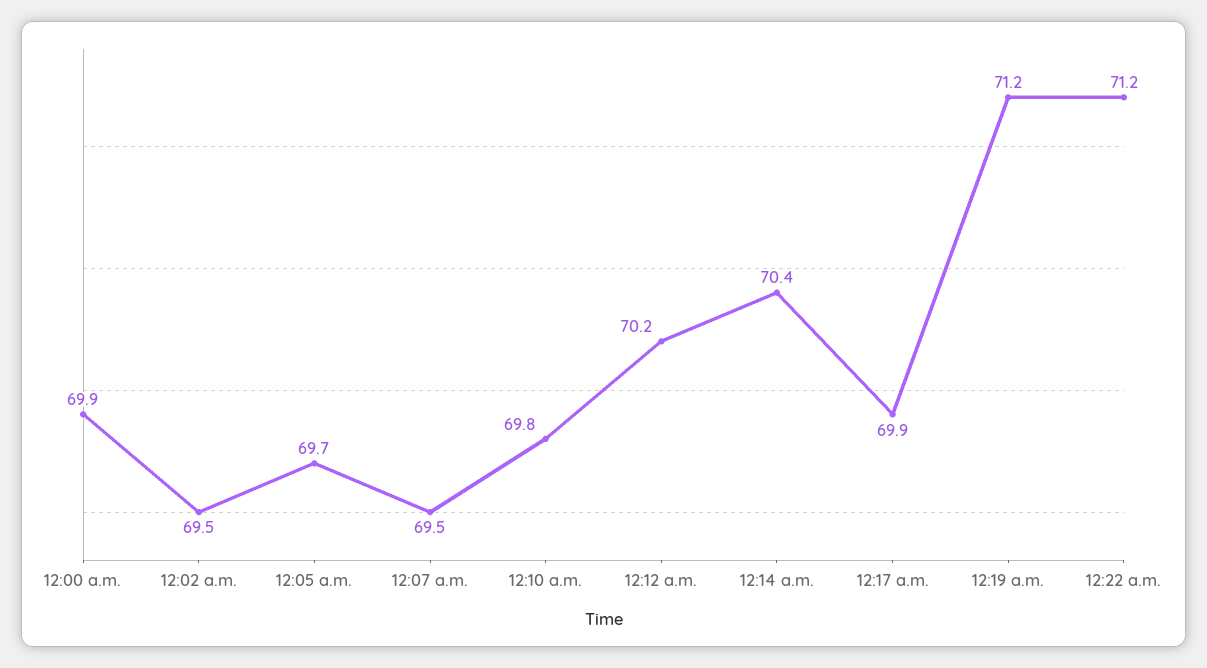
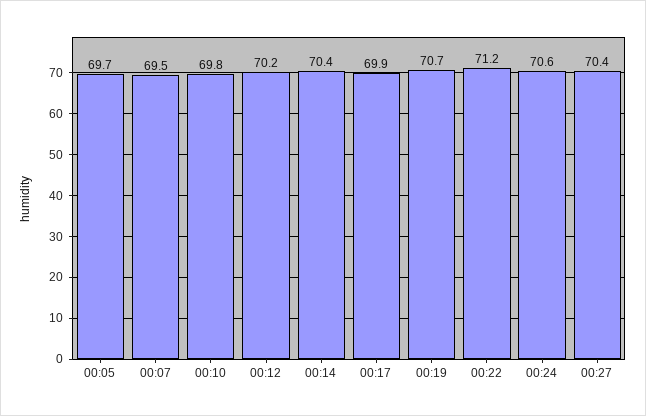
12:00 a.m.: 69.9 -> none
12:02 a.m.: 69.5 -> none
12:19 a.m.: 71.2 -> 70.7
00:24: none -> 70.6
00:27: none -> 70.4

